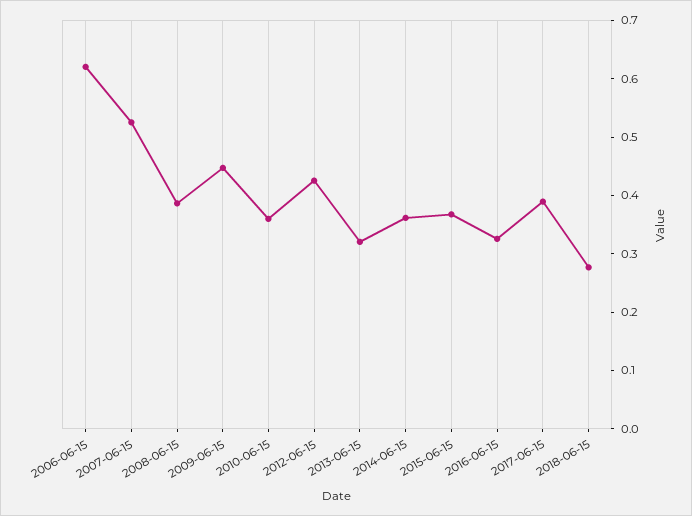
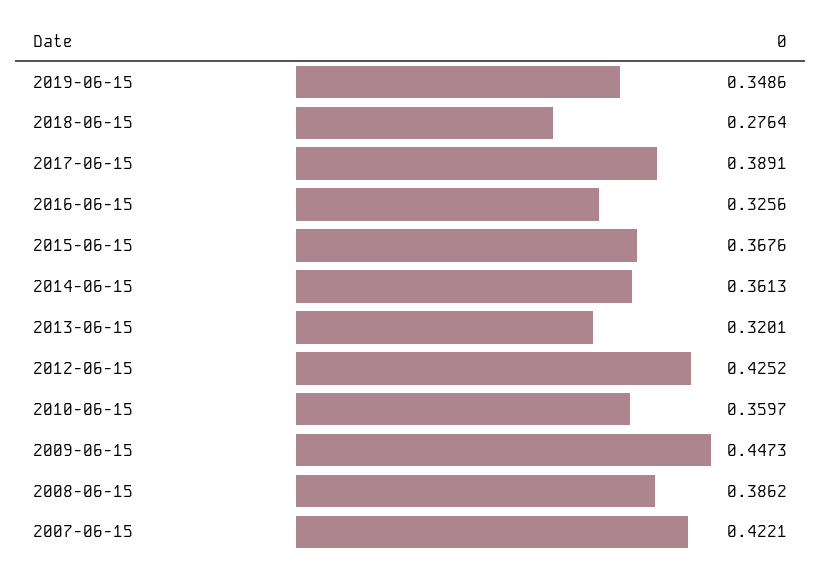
2006-06-15: 0.62 -> none
2007-06-15: 0.52 -> 0.4221
2019-06-15: none -> 0.3486

